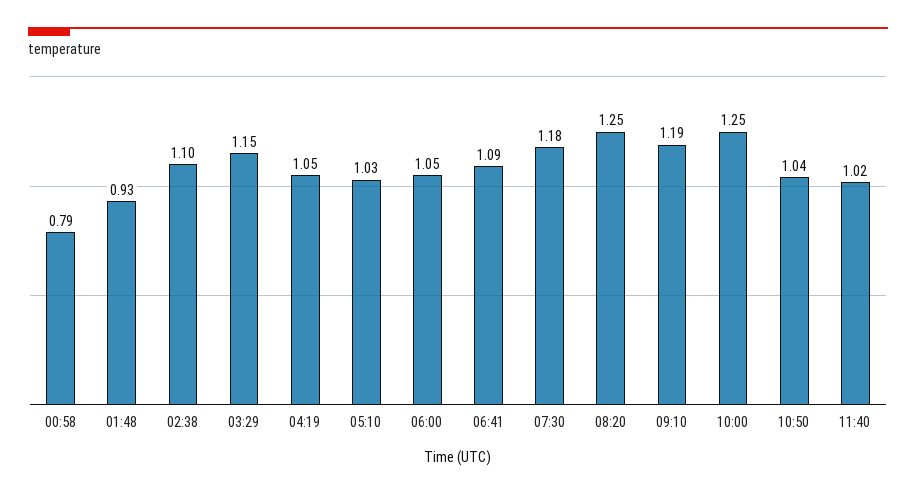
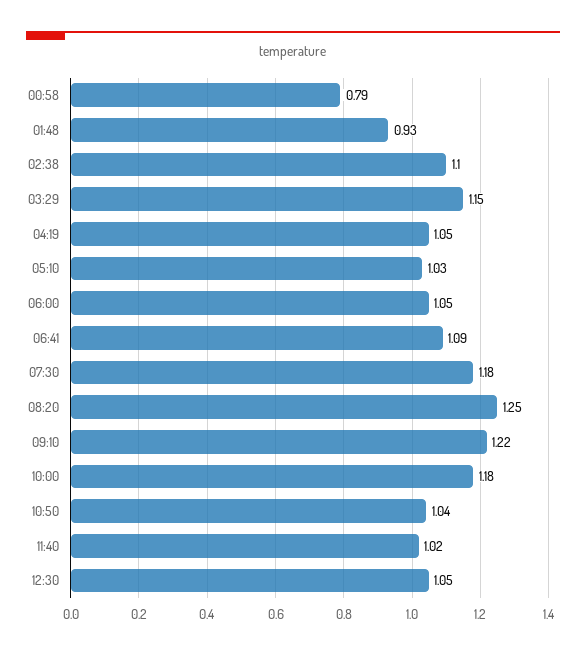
09:10: 1.19 -> 1.22
10:00: 1.25 -> 1.18
12:30: none -> 1.05

